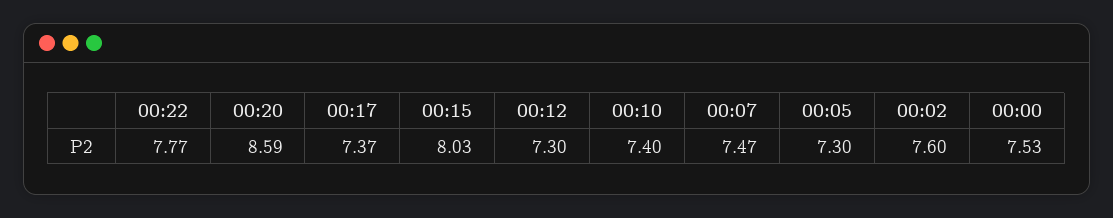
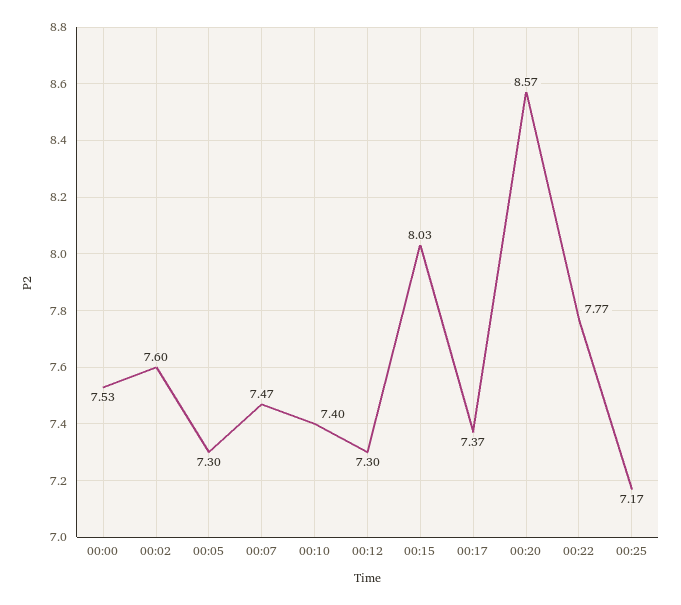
00:20: 8.59 -> 8.57
00:25: none -> 7.17

